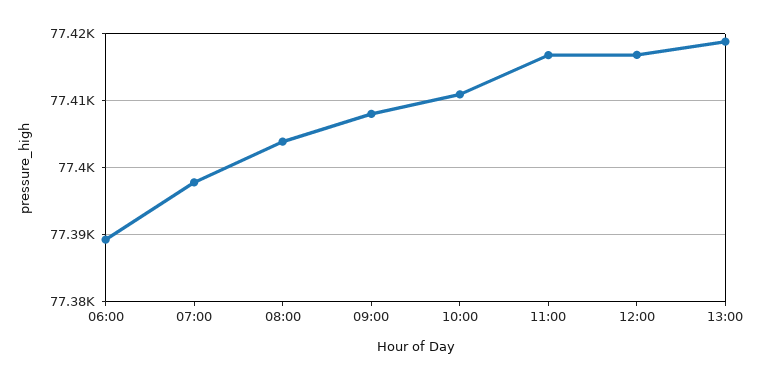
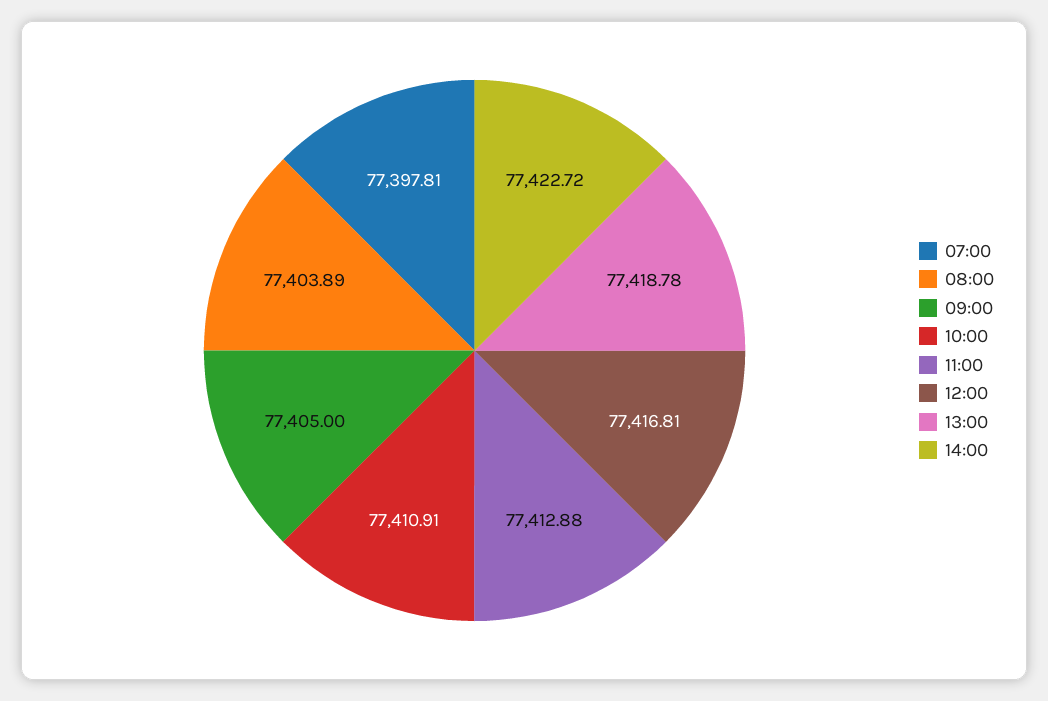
06:00: 77389 -> none
09:00: 77408 -> 77405
11:00: 77417 -> 77412.88
14:00: none -> 77422.72

